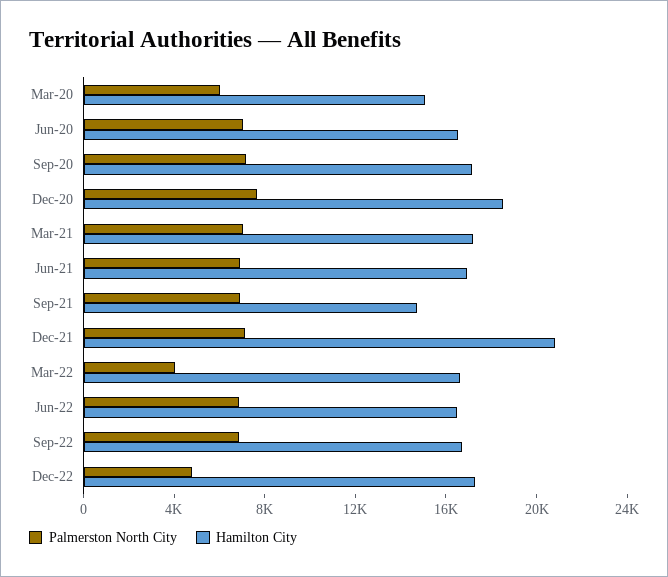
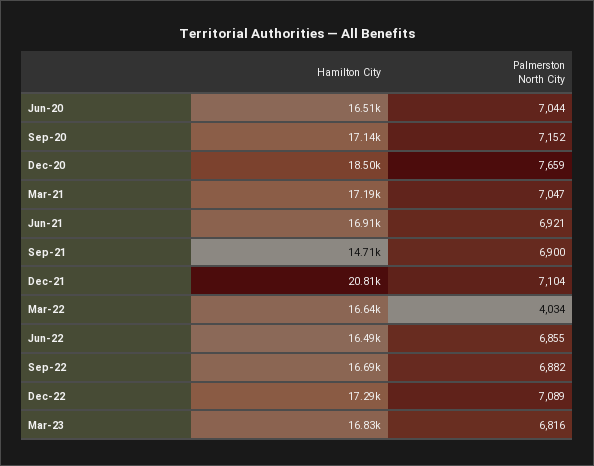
Palmerston North City, Mar-20: 6000 -> none
Hamilton City, Mar-20: 15000 -> none
Palmerston North City, Dec-22: 5000 -> 7089
Hamilton City, Mar-23: none -> 16830
Palmerston North City, Mar-23: none -> 6816

